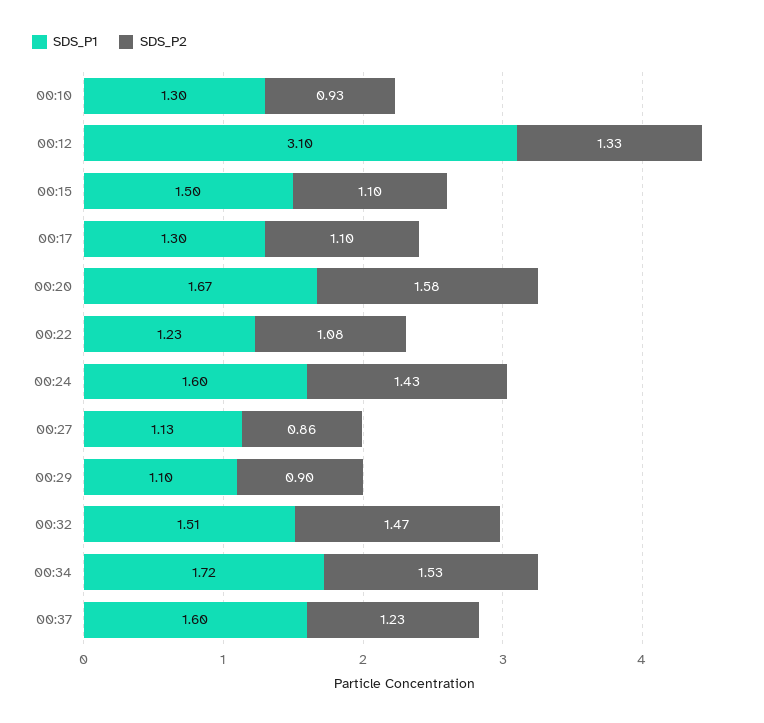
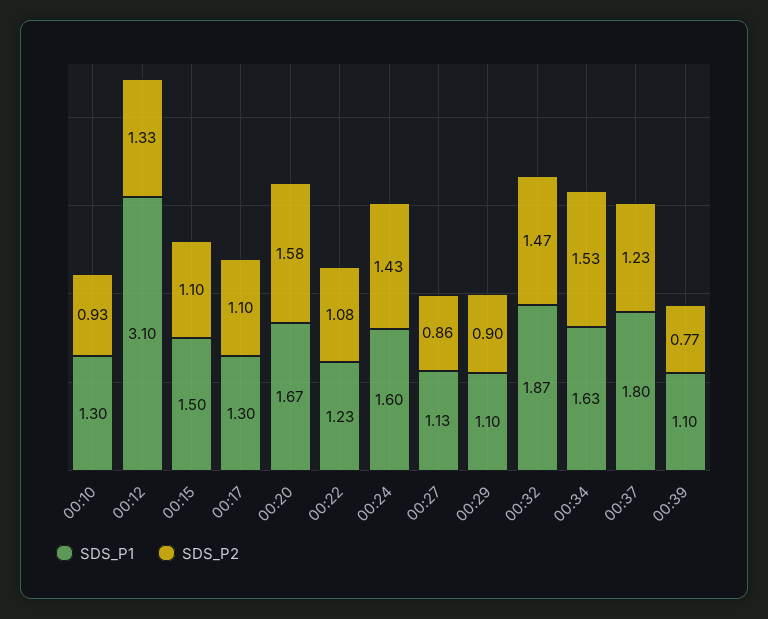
SDS_P1, 00:32: 1.51 -> 1.87
SDS_P1, 00:34: 1.72 -> 1.63
SDS_P1, 00:37: 1.6 -> 1.8
SDS_P1, 00:39: none -> 1.1
SDS_P2, 00:39: none -> 0.77

